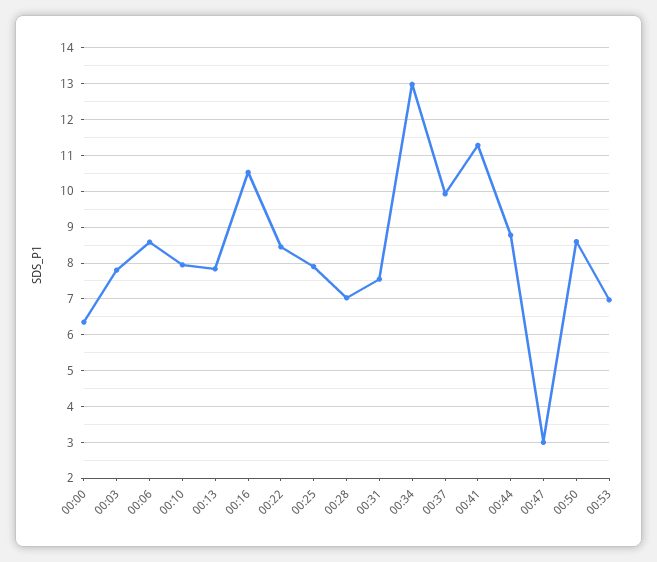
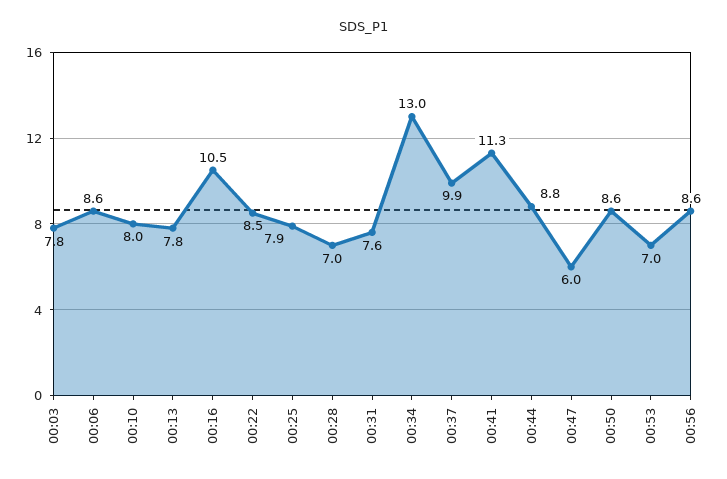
00:00: 6.4 -> none
00:47: 3 -> 6
00:56: none -> 8.6

